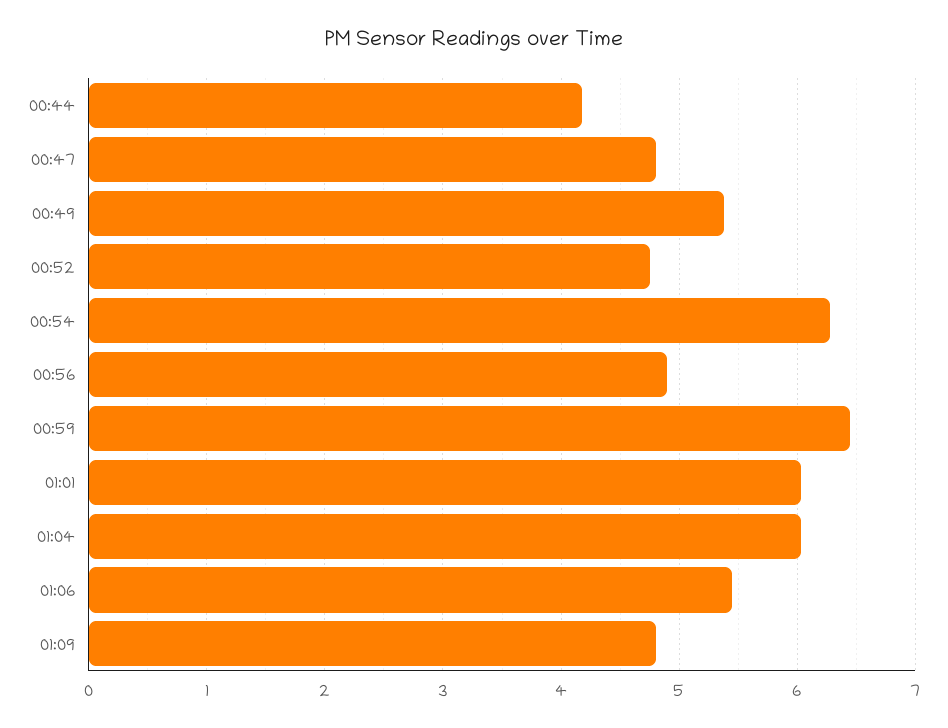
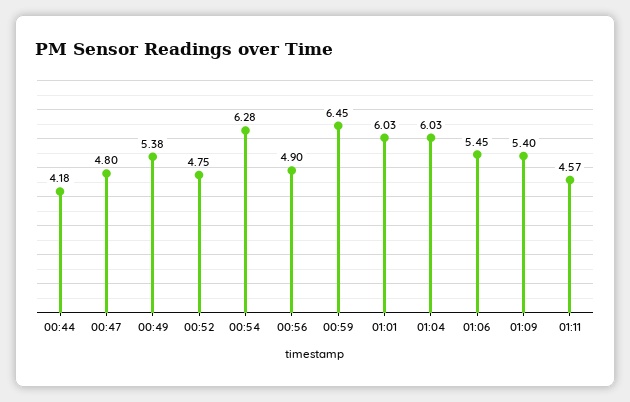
01:09: 4.8 -> 5.4
01:11: none -> 4.57

